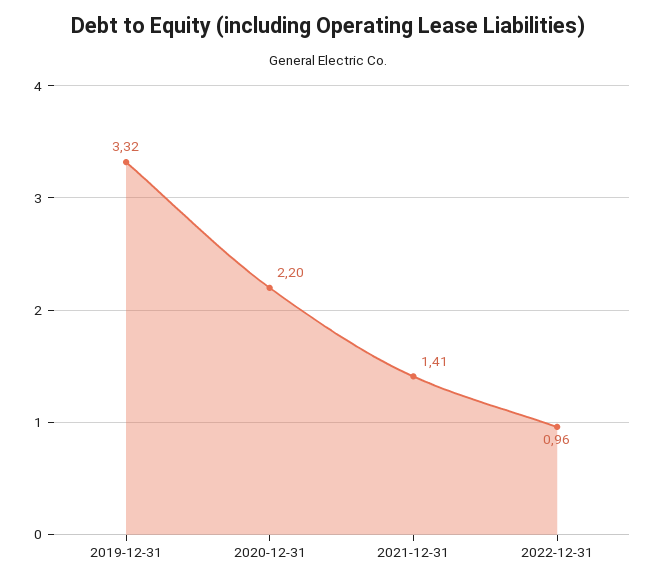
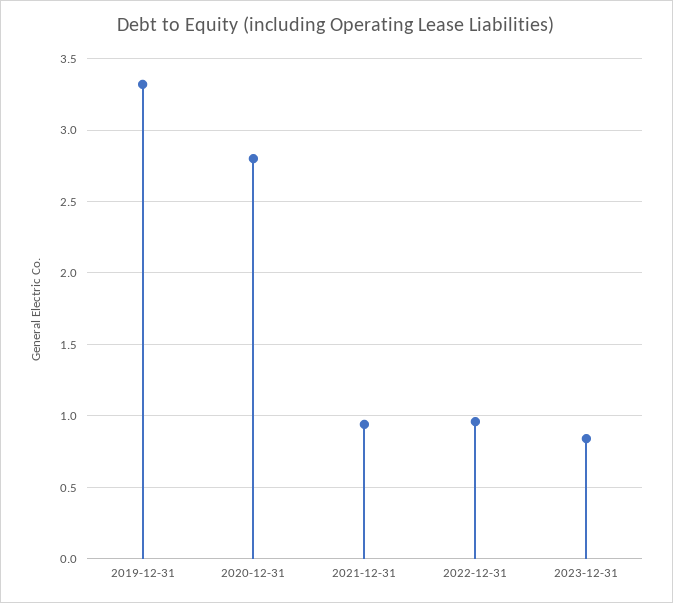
2020-12-31: 2.2 -> 2.8
2021-12-31: 1.41 -> 0.95
2023-12-31: none -> 0.85

